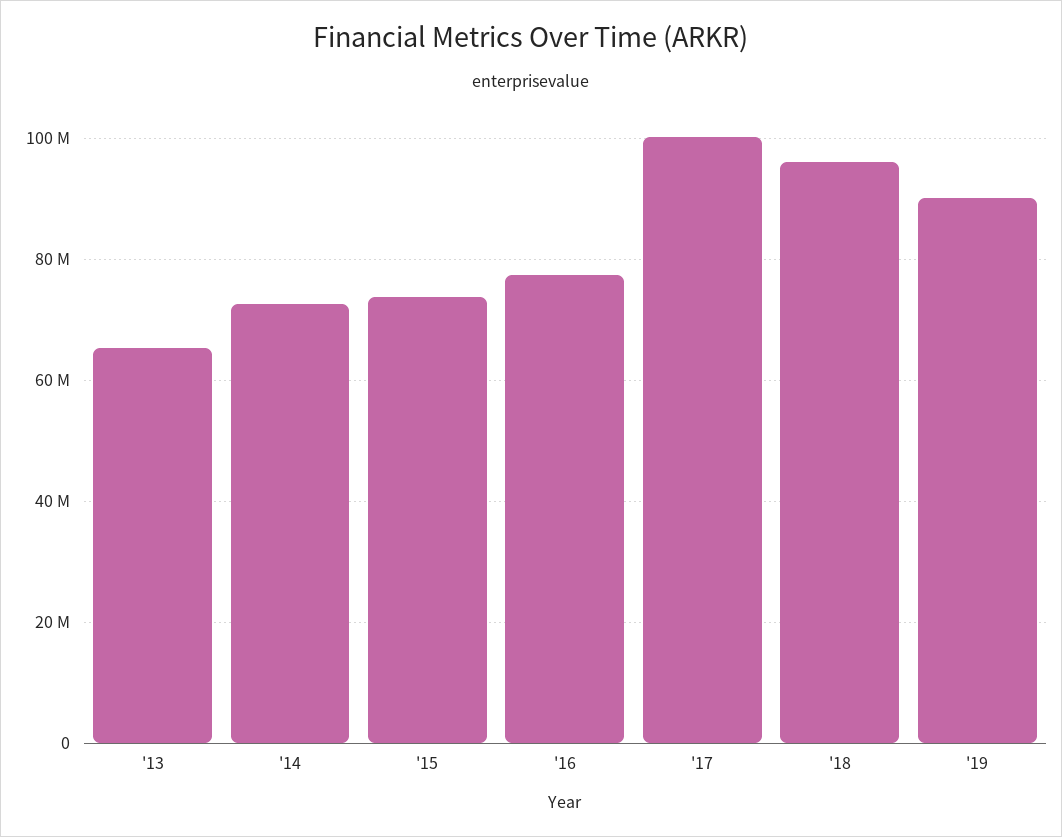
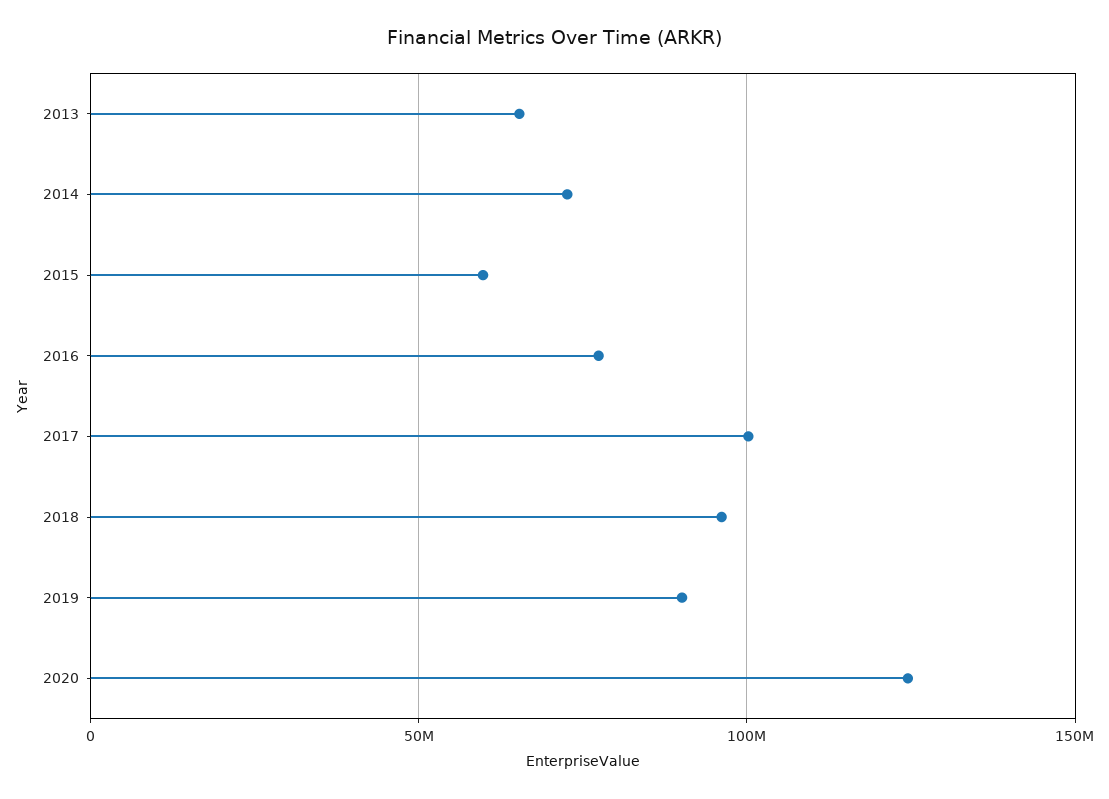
'15: 74000000 -> 60000000
2020: none -> 125000000

